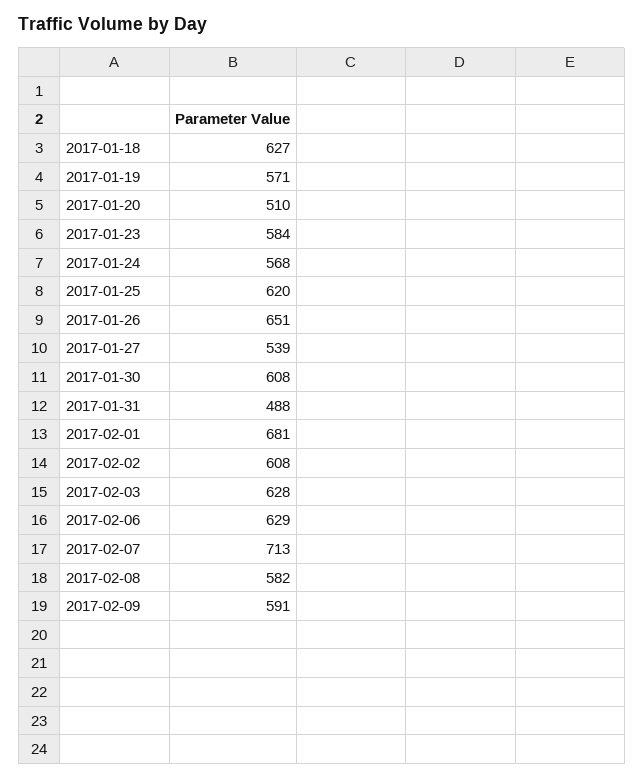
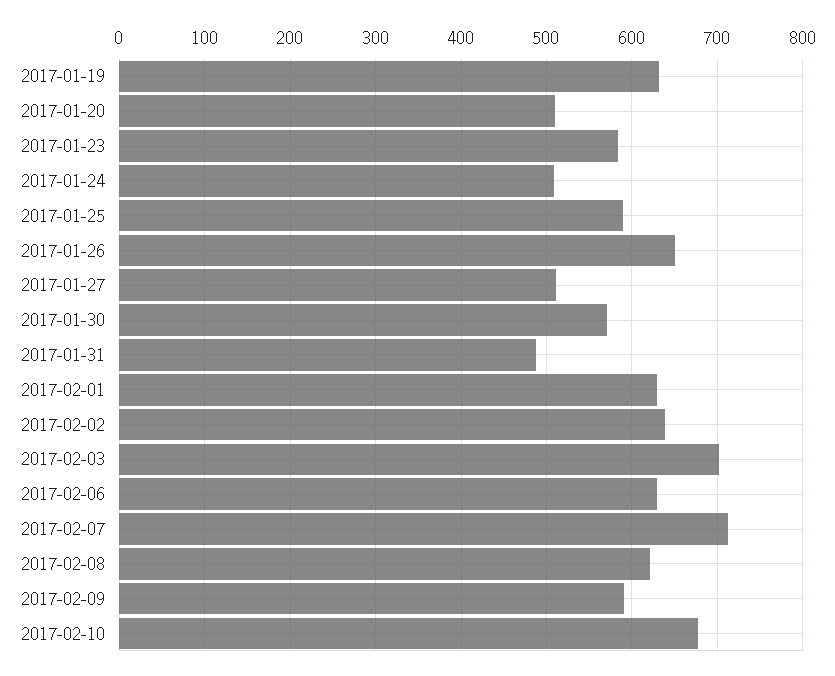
2017-01-18: 627 -> none
2017-01-19: 571 -> 630
2017-01-24: 568 -> 510
2017-01-25: 620 -> 590
2017-01-27: 539 -> 510
2017-01-30: 608 -> 570
2017-02-01: 681 -> 630
2017-02-02: 608 -> 640
2017-02-03: 628 -> 700
2017-02-08: 582 -> 620
2017-02-10: none -> 680

